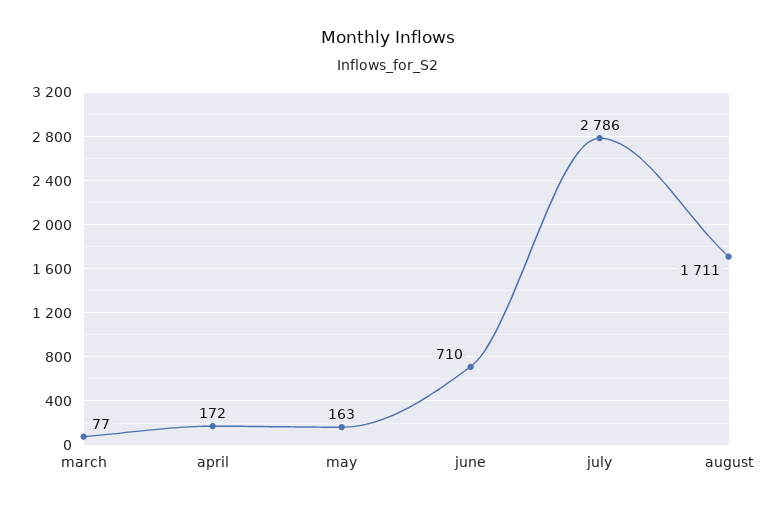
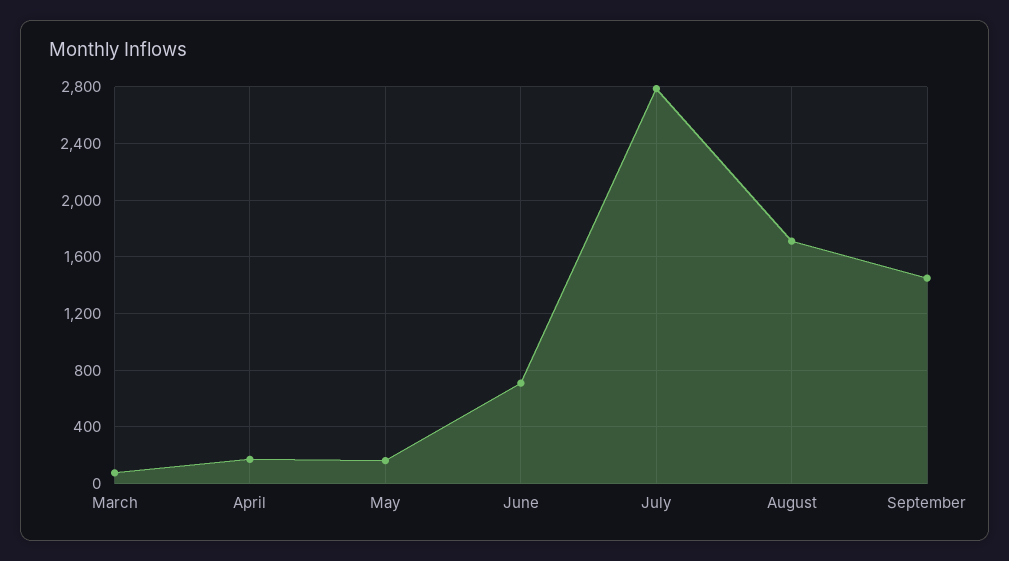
September: none -> 1450

